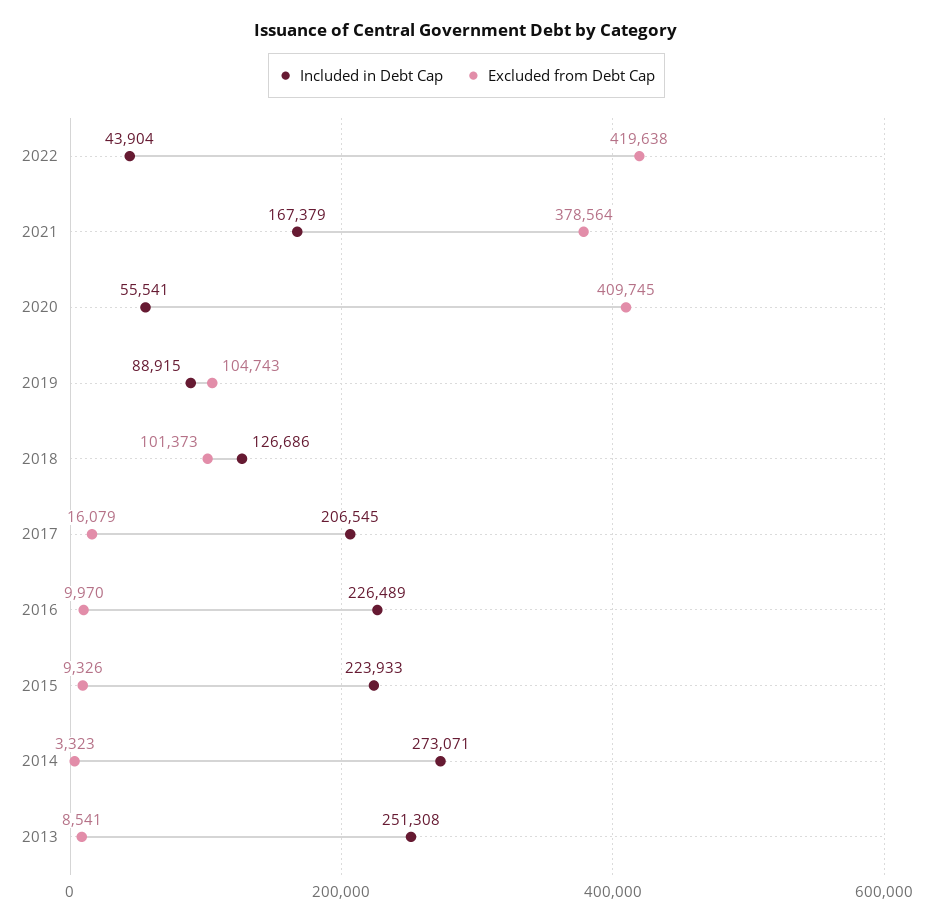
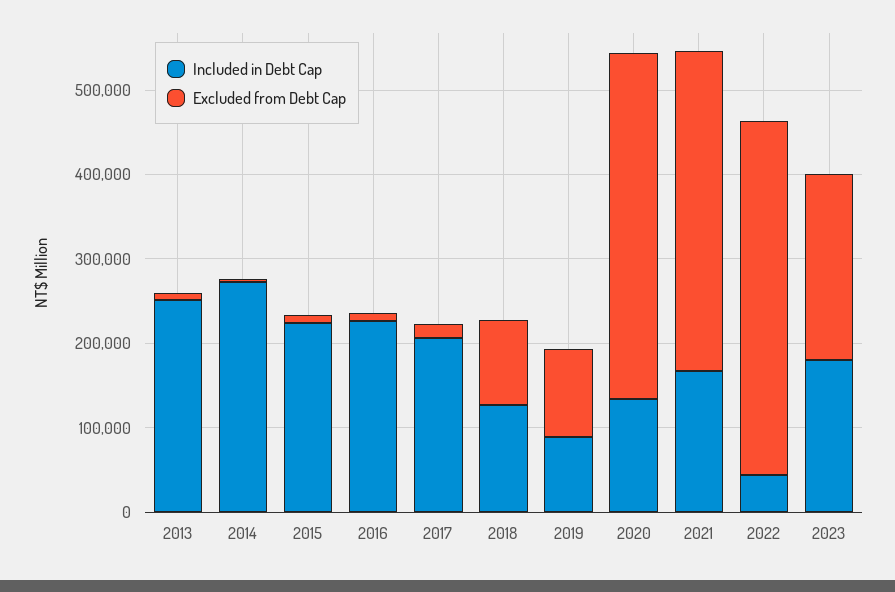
Included in Debt Cap, 2020: 55541 -> 140000
Included in Debt Cap, 2023: none -> 180000
Excluded from Debt Cap, 2023: none -> 220000

